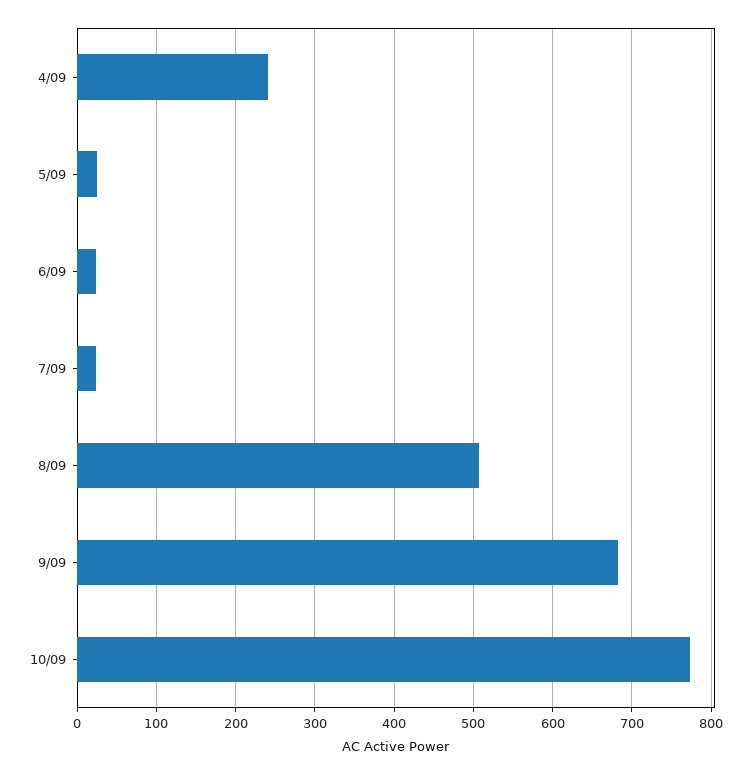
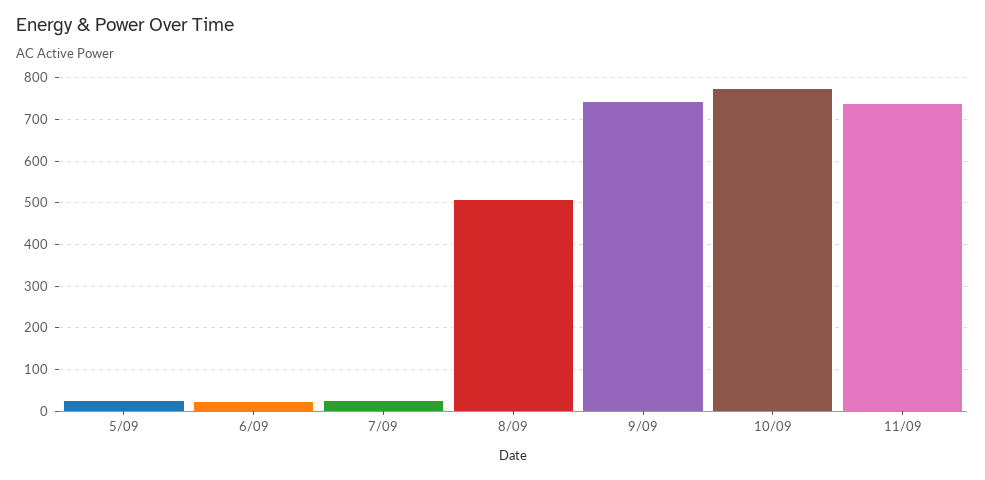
4/09: 240 -> none
9/09: 680 -> 740
11/09: none -> 740

